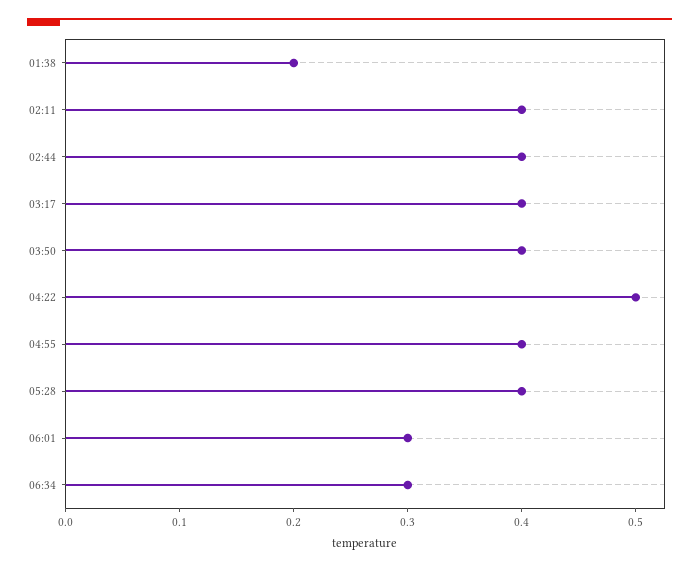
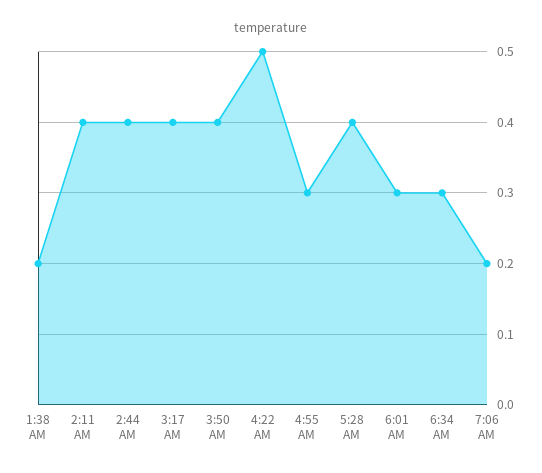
04:55: 0.4 -> 0.3
7:06 AM: none -> 0.2

